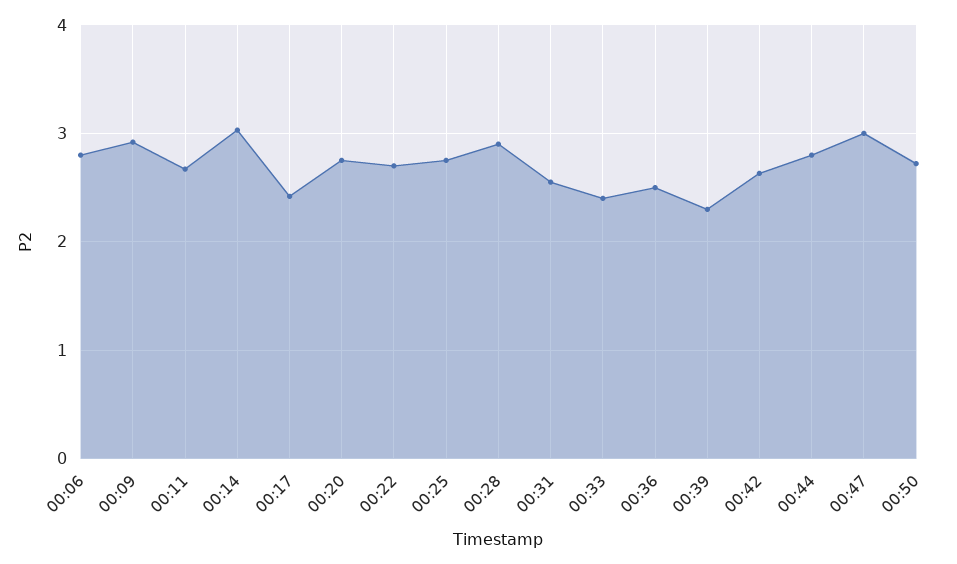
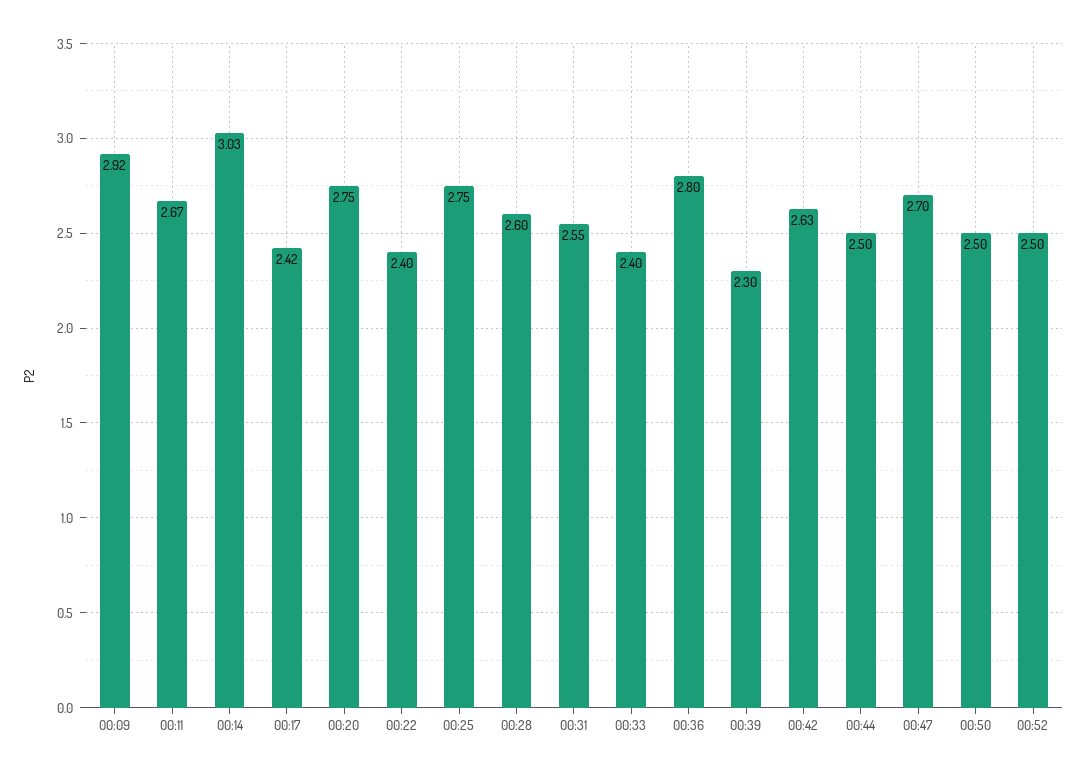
00:06: 2.8 -> none
00:22: 2.7 -> 2.4
00:28: 2.9 -> 2.6
00:36: 2.5 -> 2.8
00:44: 2.8 -> 2.5
00:47: 3 -> 2.7
00:50: 2.7 -> 2.5
00:52: none -> 2.5

